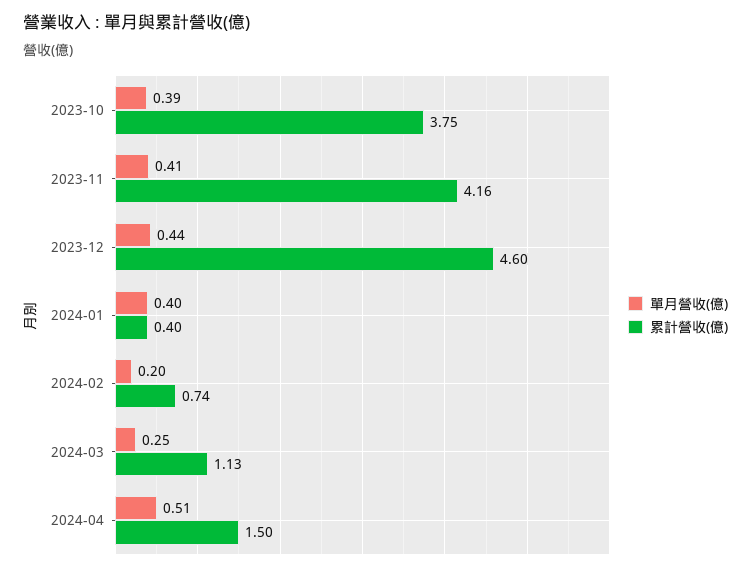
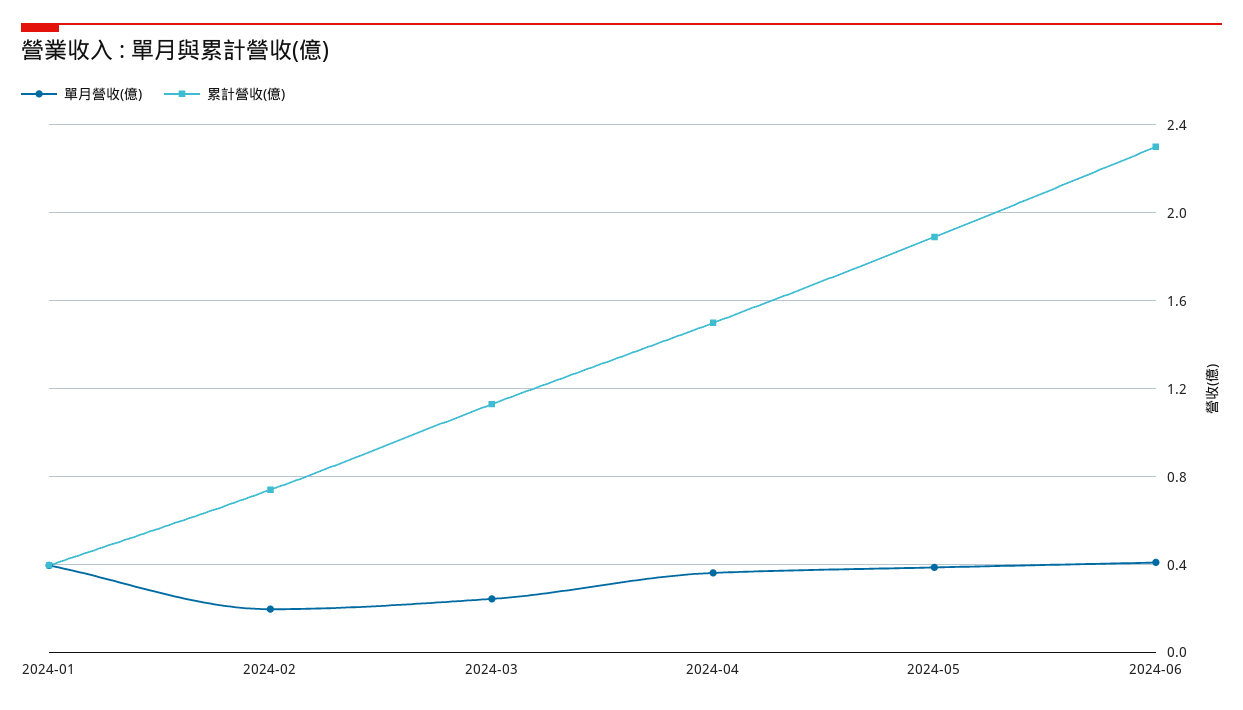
單月營收(億), 2023-10: 0.39 -> none
累計營收(億), 2023-10: 3.75 -> none
單月營收(億), 2023-11: 0.41 -> none
累計營收(億), 2023-11: 4.16 -> none
單月營收(億), 2023-12: 0.44 -> none
累計營收(億), 2023-12: 4.6 -> none
單月營收(億), 2024-04: 0.51 -> 0.35
單月營收(億), 2024-05: none -> 0.4
累計營收(億), 2024-05: none -> 1.9
單月營收(億), 2024-06: none -> 0.4
累計營收(億), 2024-06: none -> 2.3

